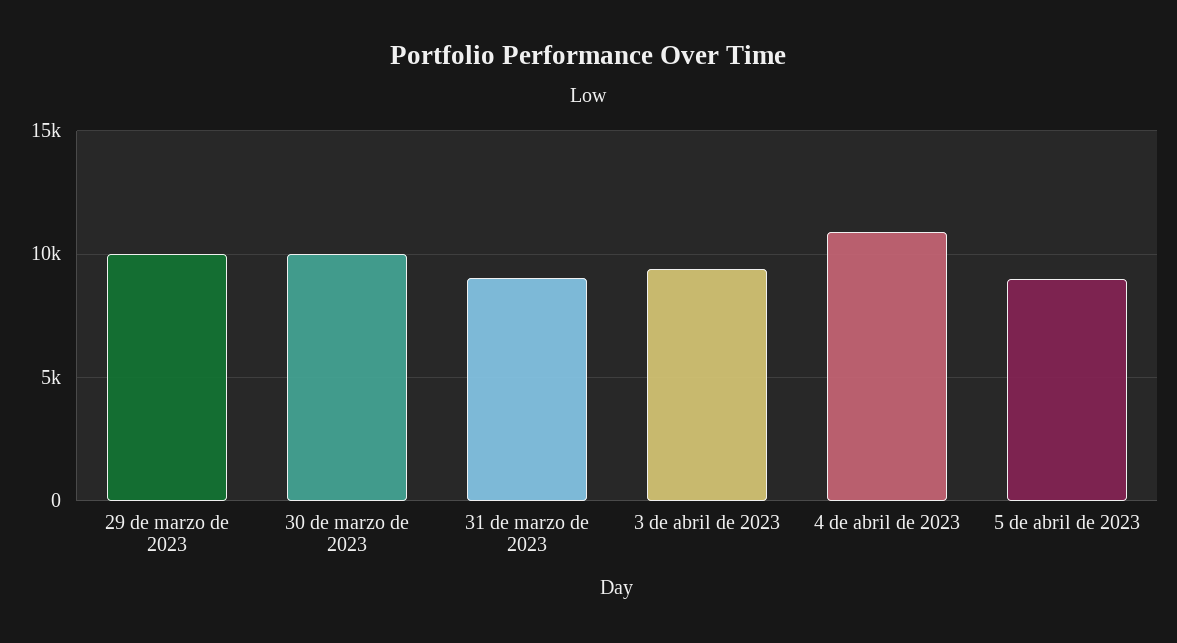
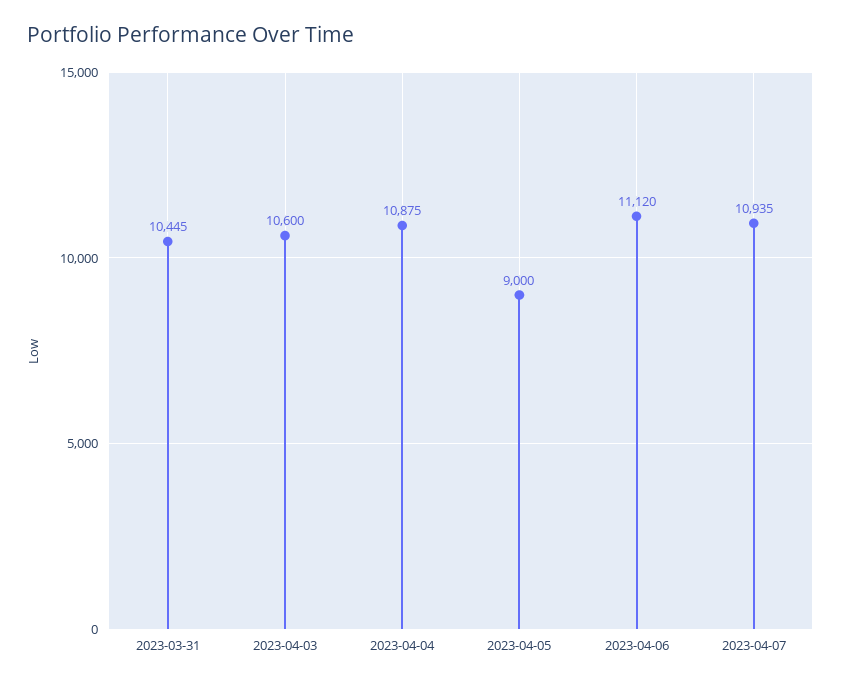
29 de marzo de 2023: 10000 -> none
30 de marzo de 2023: 10000 -> none
31 de marzo de 2023: 9000 -> 10445
3 de abril de 2023: 9500 -> 10600
2023-04-06: none -> 11120
2023-04-07: none -> 10935

